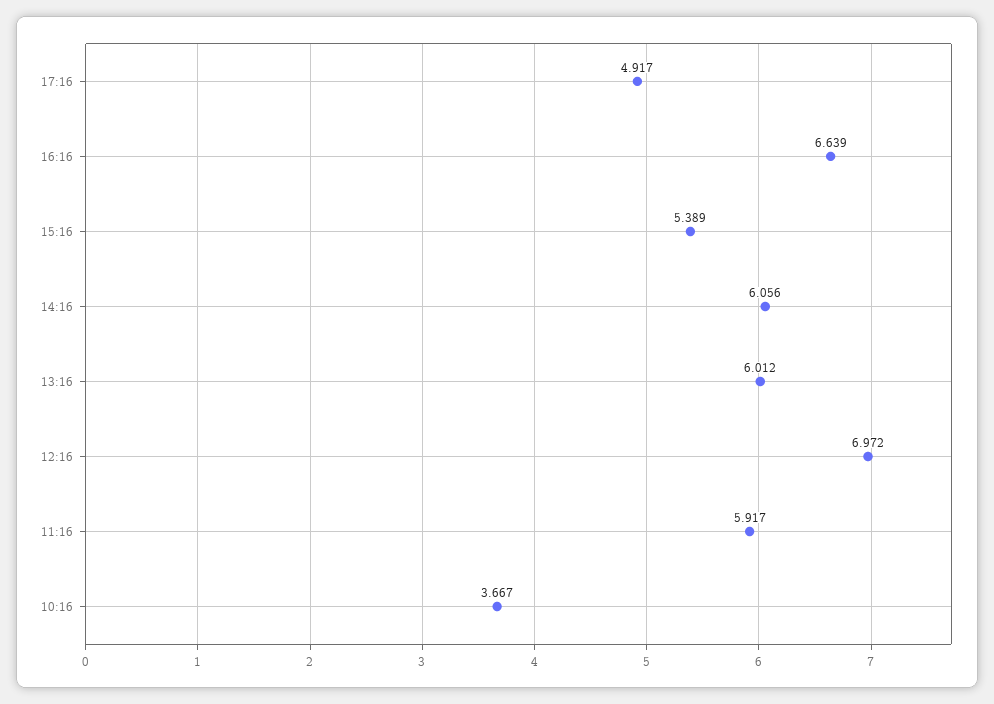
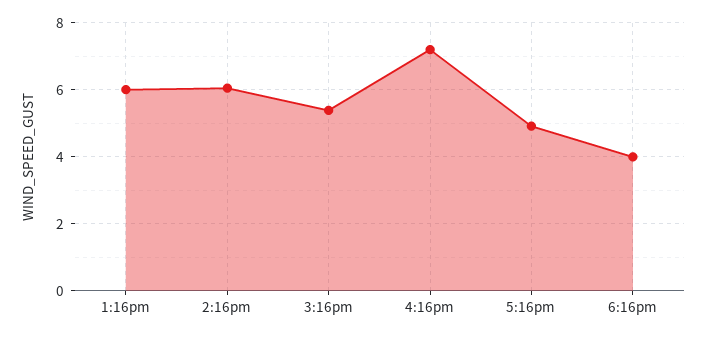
16:16: 6.639 -> 7.2
12:16: 6.972 -> none
11:16: 5.917 -> none
10:16: 3.667 -> none
6:16pm: none -> 4

